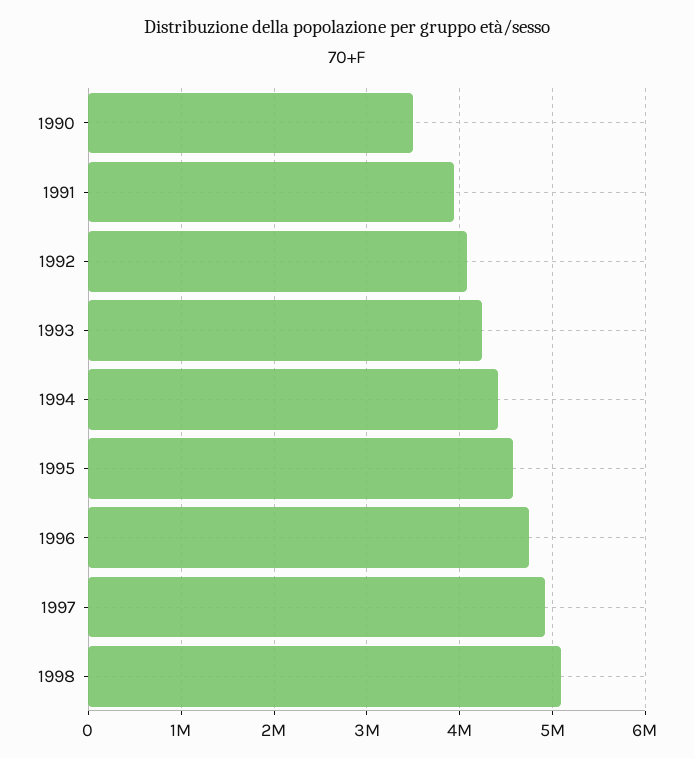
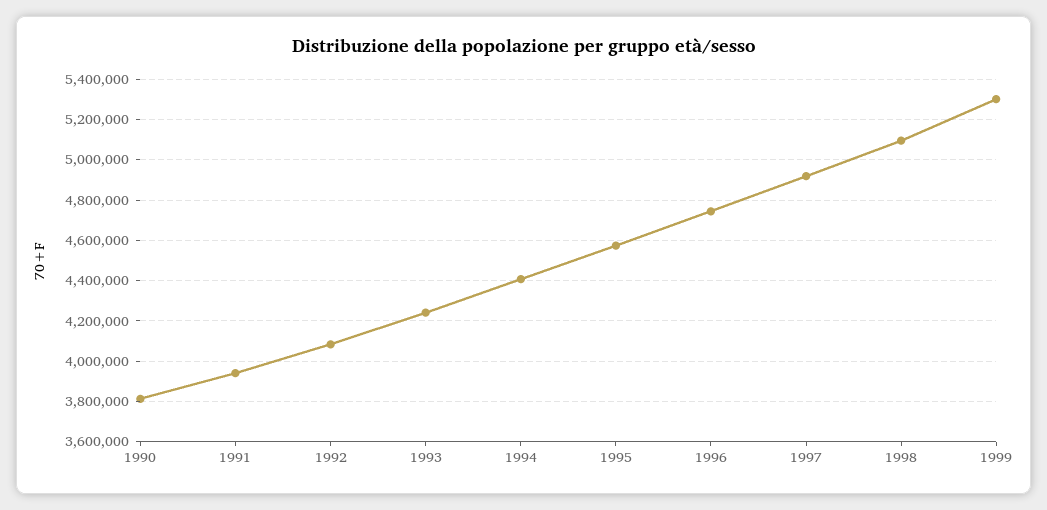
1990: 3500000 -> 3800000
1999: none -> 5300000

